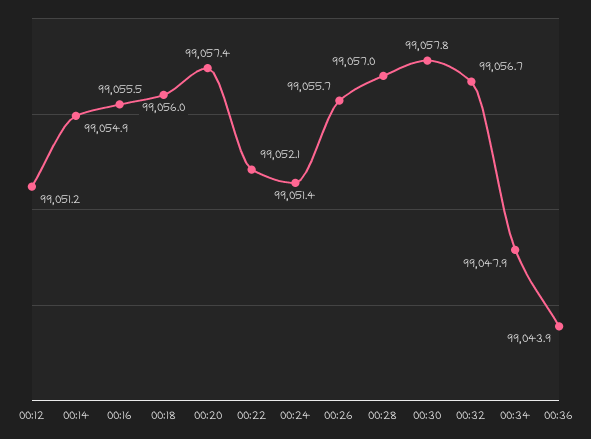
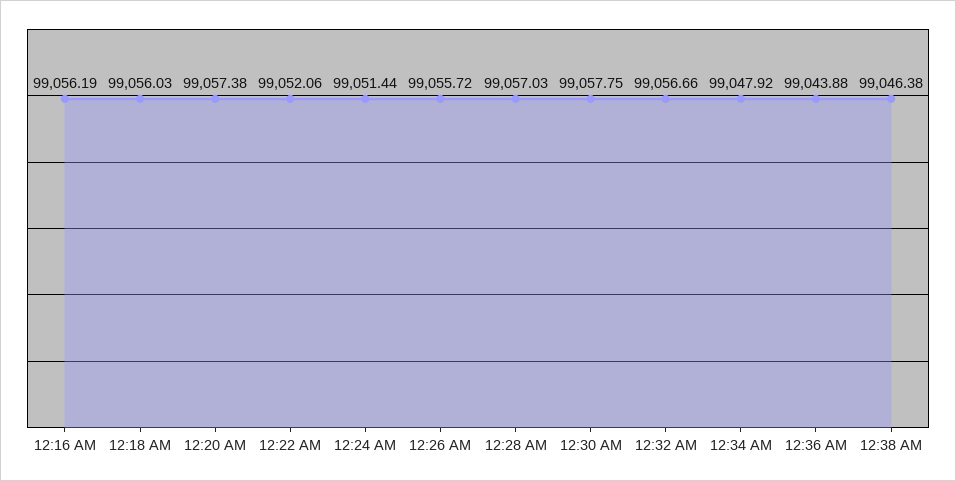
00:12: 99051.2 -> none
00:14: 99054.9 -> none
00:16: 99055.5 -> 99056.19
12:38 AM: none -> 99046.38

